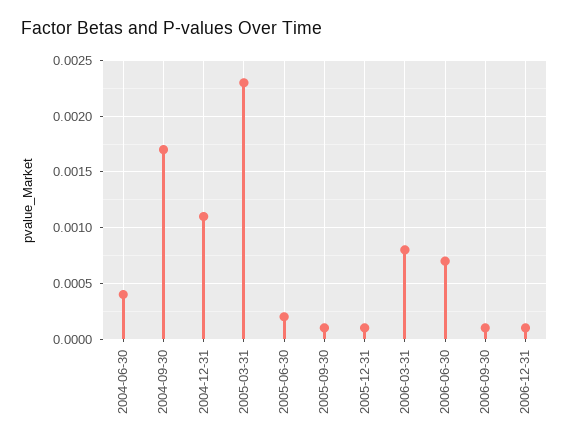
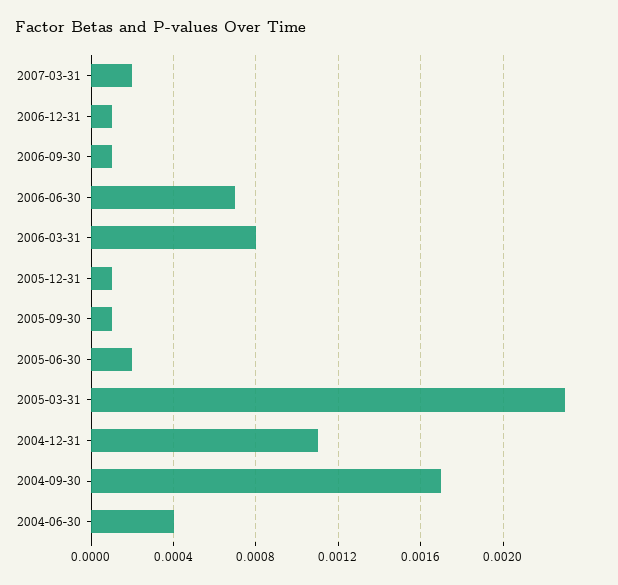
2007-03-31: none -> 0.0002

